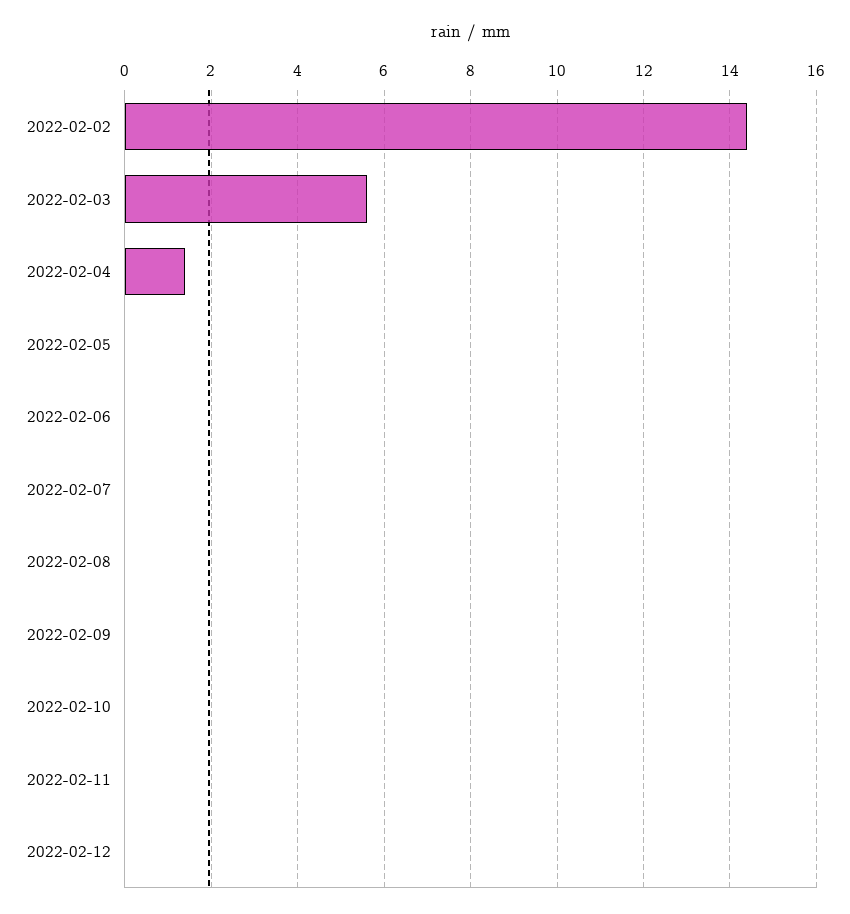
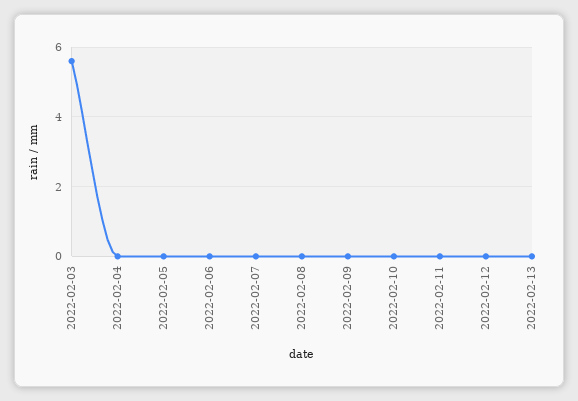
2022-02-02: 14.5 -> none
2022-02-04: 1.5 -> 0
2022-02-13: none -> 0

